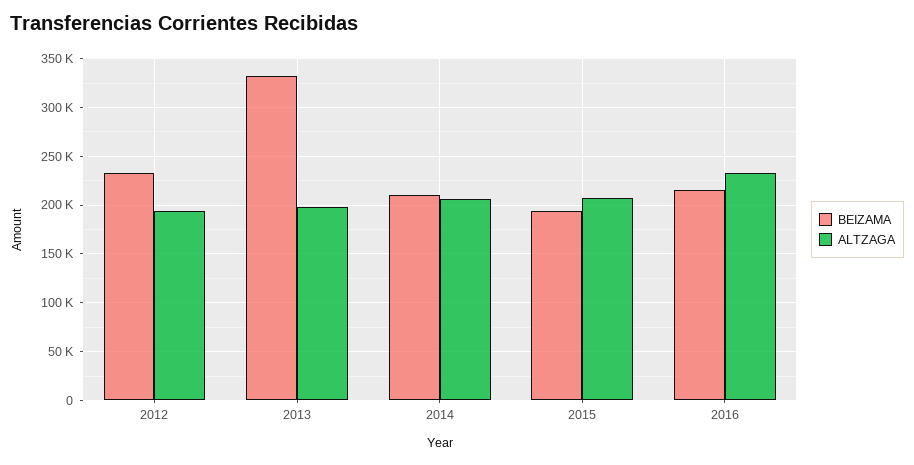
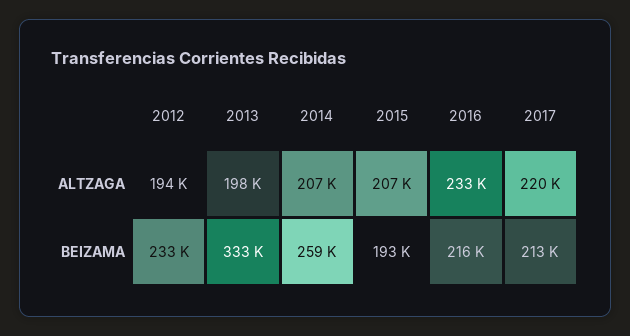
BEIZAMA, 2014: 210000 -> 259000
ALTZAGA, 2017: none -> 220000
BEIZAMA, 2017: none -> 213000

